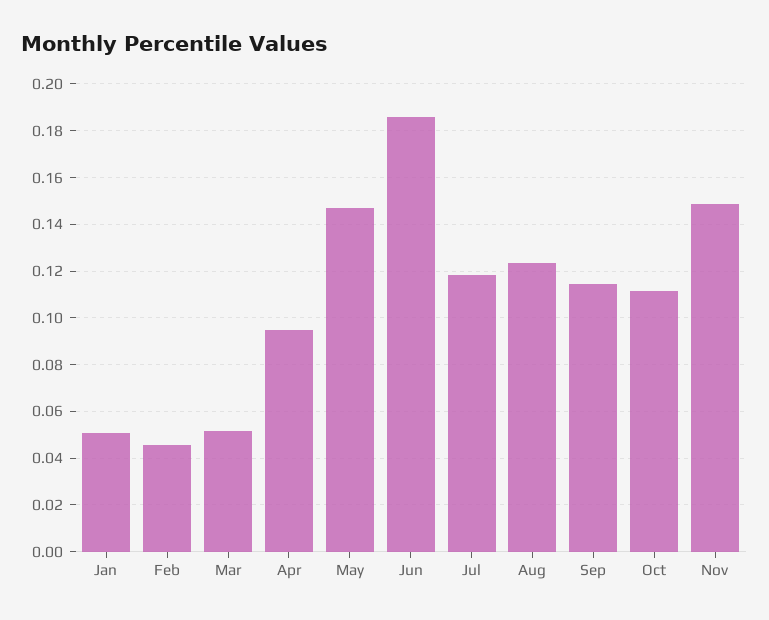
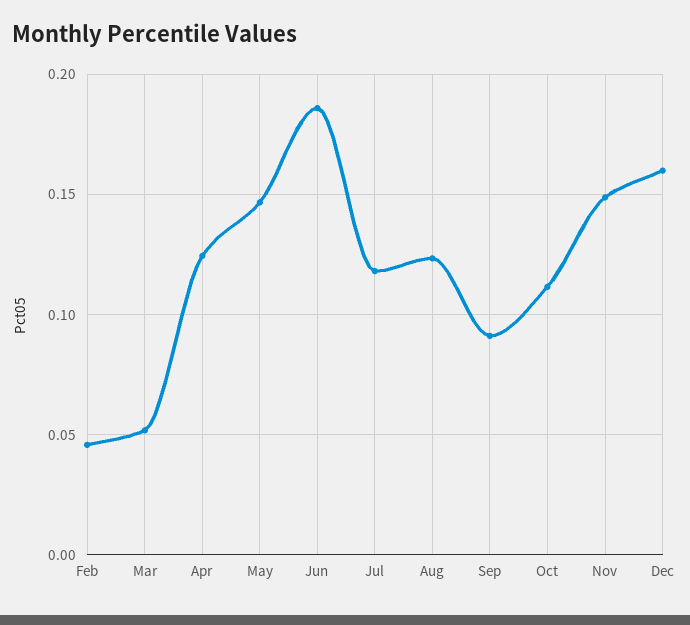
Jan: 0.05 -> none
Apr: 0.095 -> 0.125
Sep: 0.115 -> 0.09
Dec: none -> 0.16

